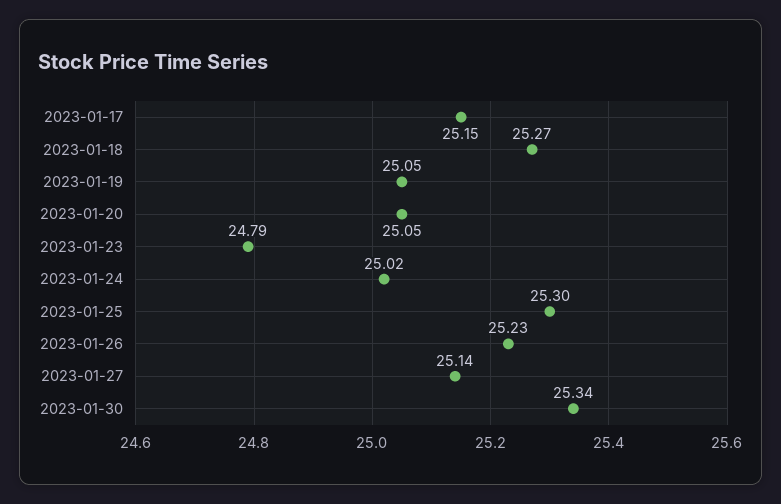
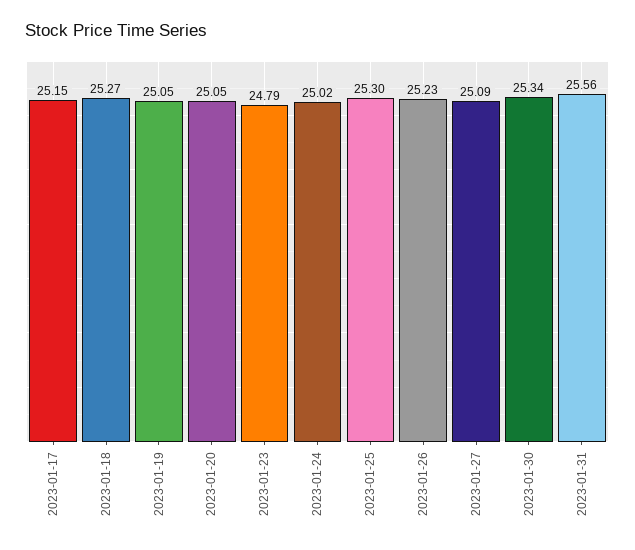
2023-01-27: 25.14 -> 25.09
2023-01-31: none -> 25.56

